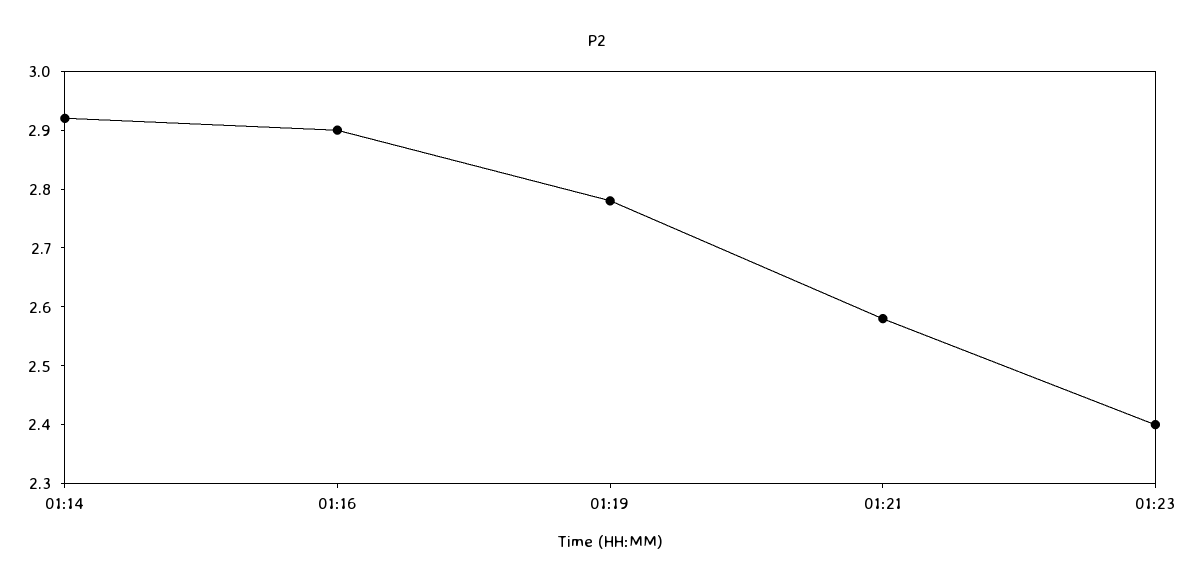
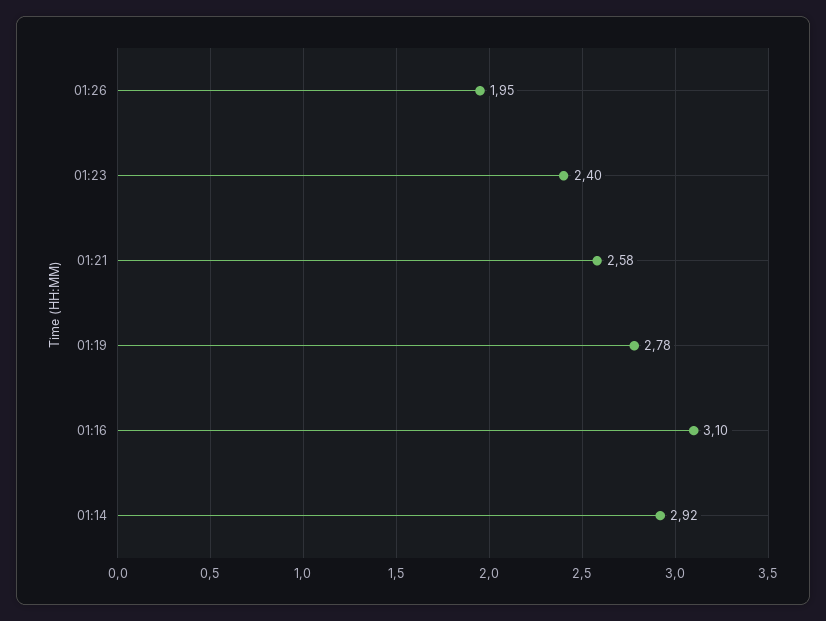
01:16: 2.9 -> 3.1
01:26: none -> 1.95

